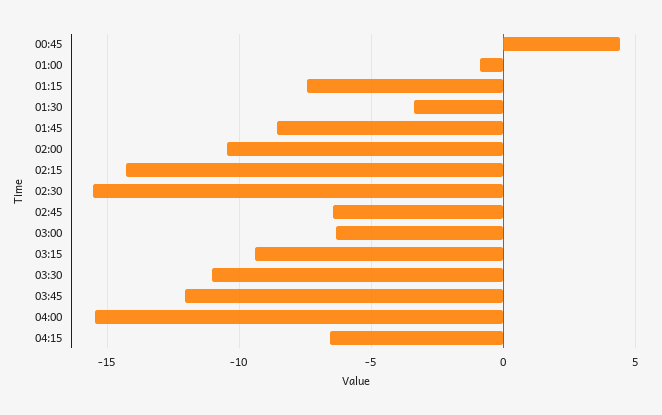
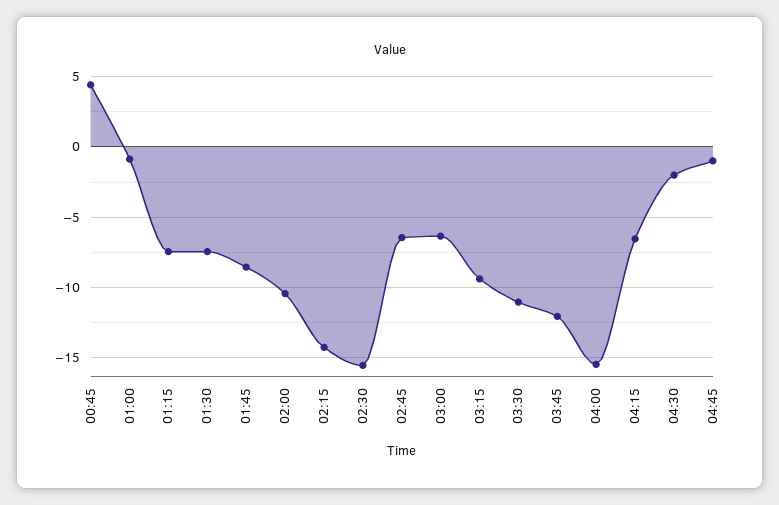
01:30: -3.5 -> -7.5
04:30: none -> -2
04:45: none -> -1

